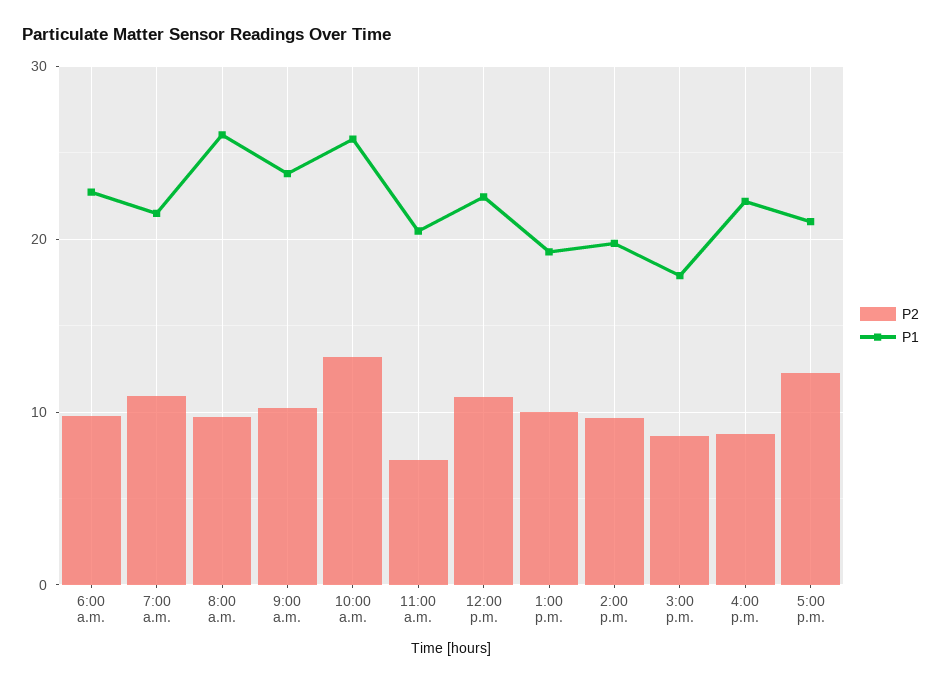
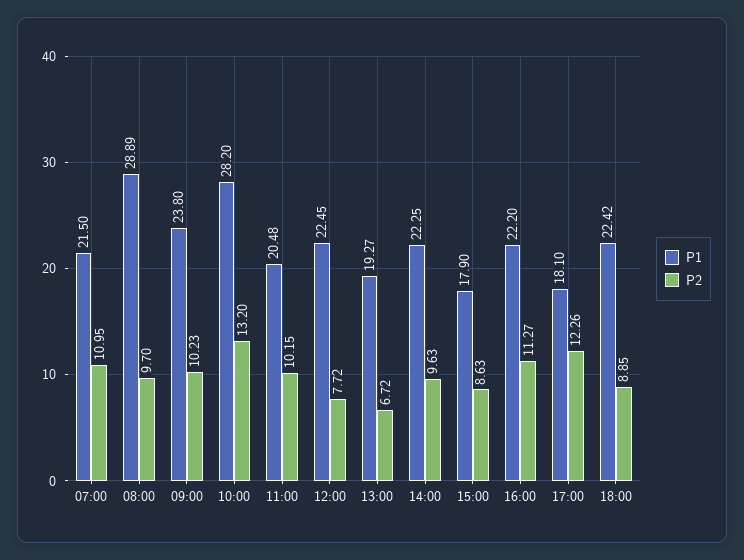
P2, 6:00 a.m.: 10 -> none
P1, 6:00 a.m.: 23 -> none
P1, 8:00 a.m.: 26 -> 28.89
P1, 10:00 a.m.: 26 -> 28.2
P2, 11:00 a.m.: 7 -> 10.15
P2, 12:00 p.m.: 11 -> 7.72
P2, 1:00 p.m.: 10 -> 6.72
P1, 2:00 p.m.: 20 -> 22.25
P2, 4:00 p.m.: 9 -> 11.27
P1, 5:00 p.m.: 21 -> 18.1
P1, 18:00: none -> 22.42
P2, 18:00: none -> 8.85

